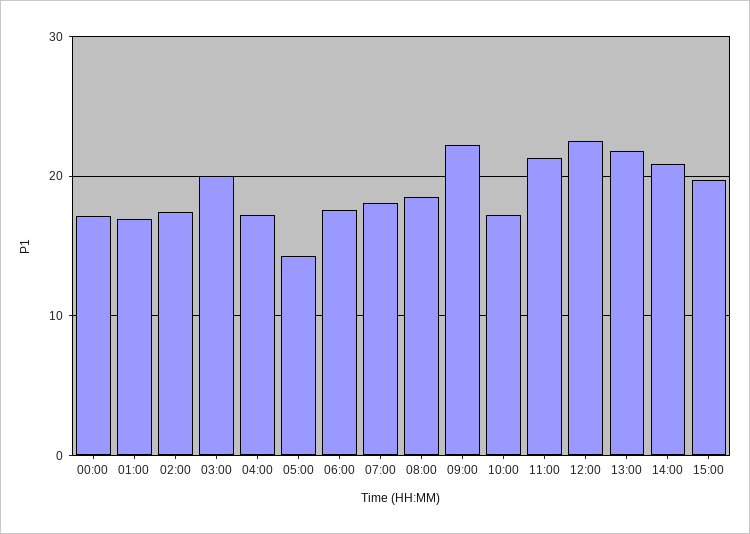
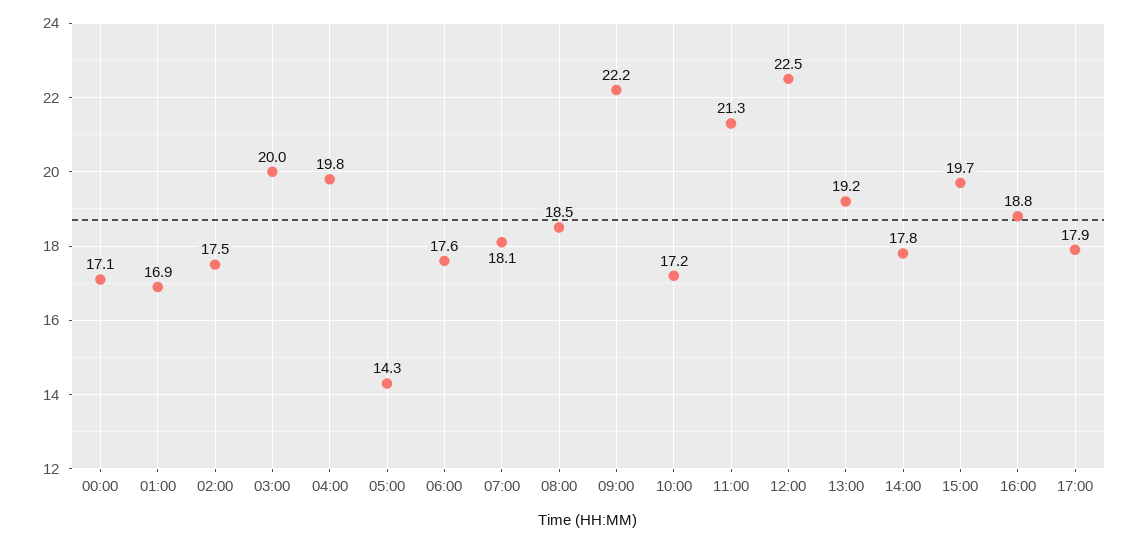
04:00: 17 -> 19.8
13:00: 22 -> 19.2
14:00: 21 -> 17.8
16:00: none -> 18.8
17:00: none -> 17.9

